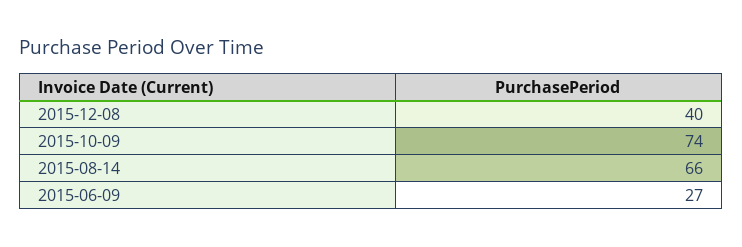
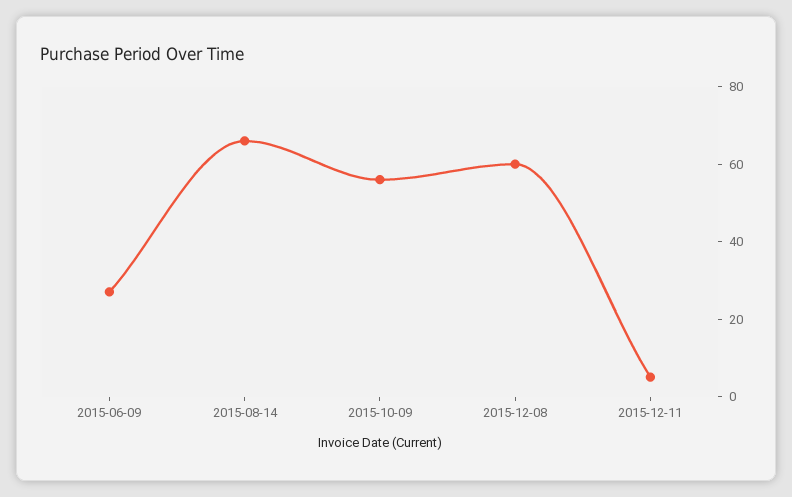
2015-12-08: 40 -> 60
2015-10-09: 74 -> 55
2015-12-11: none -> 5

